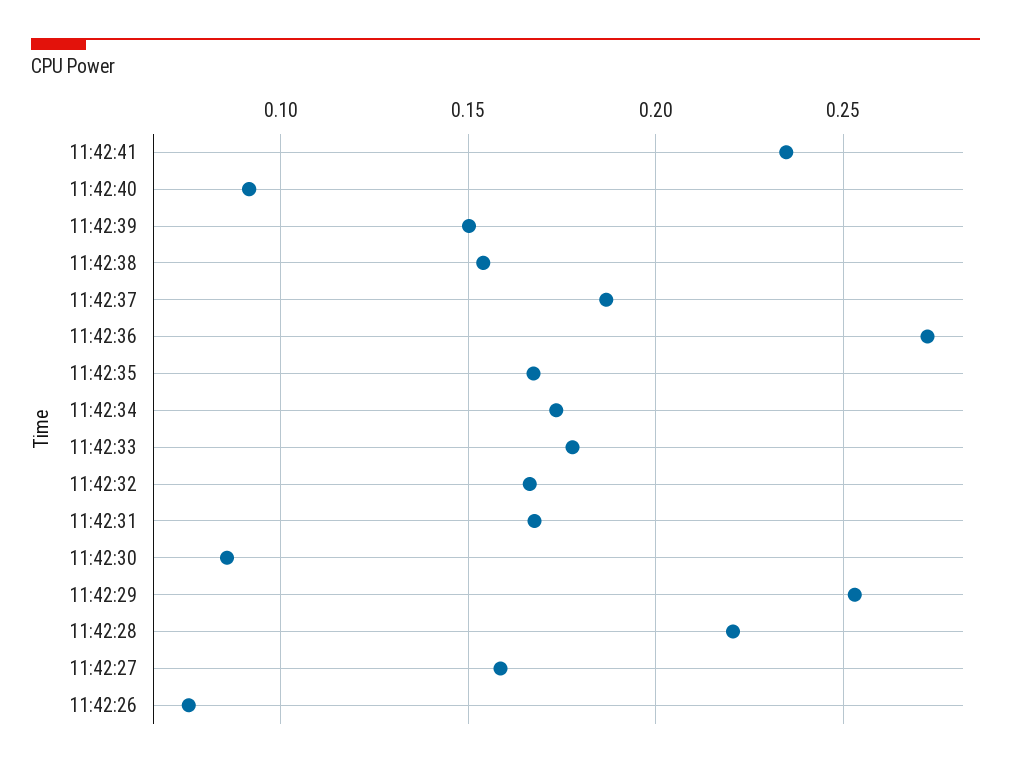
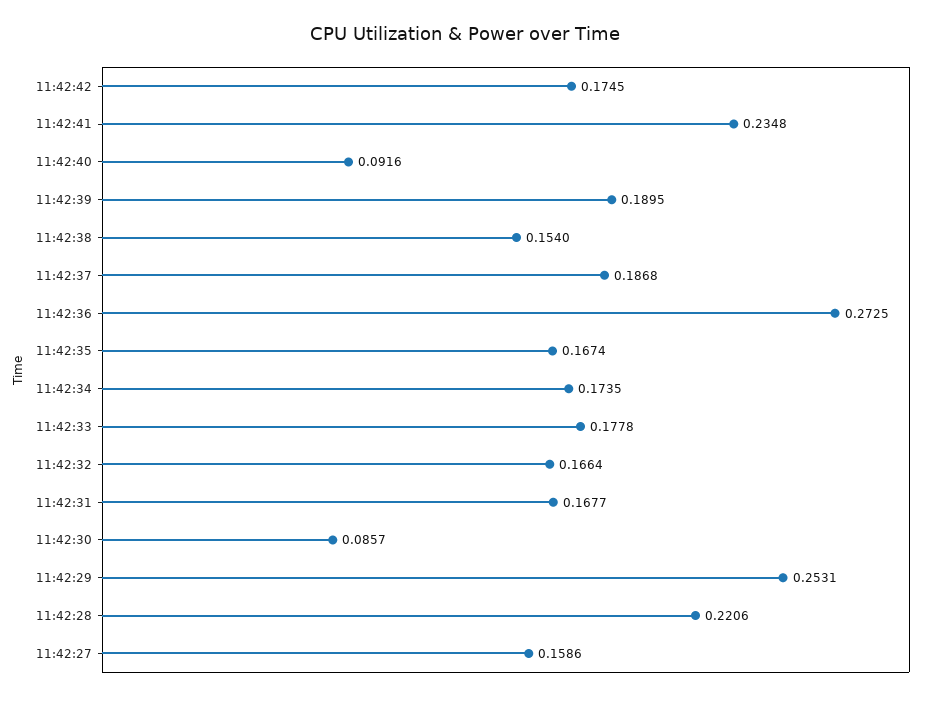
11:42:39: 0.15 -> 0.1895
11:42:26: 0.075 -> none
11:42:42: none -> 0.1745

